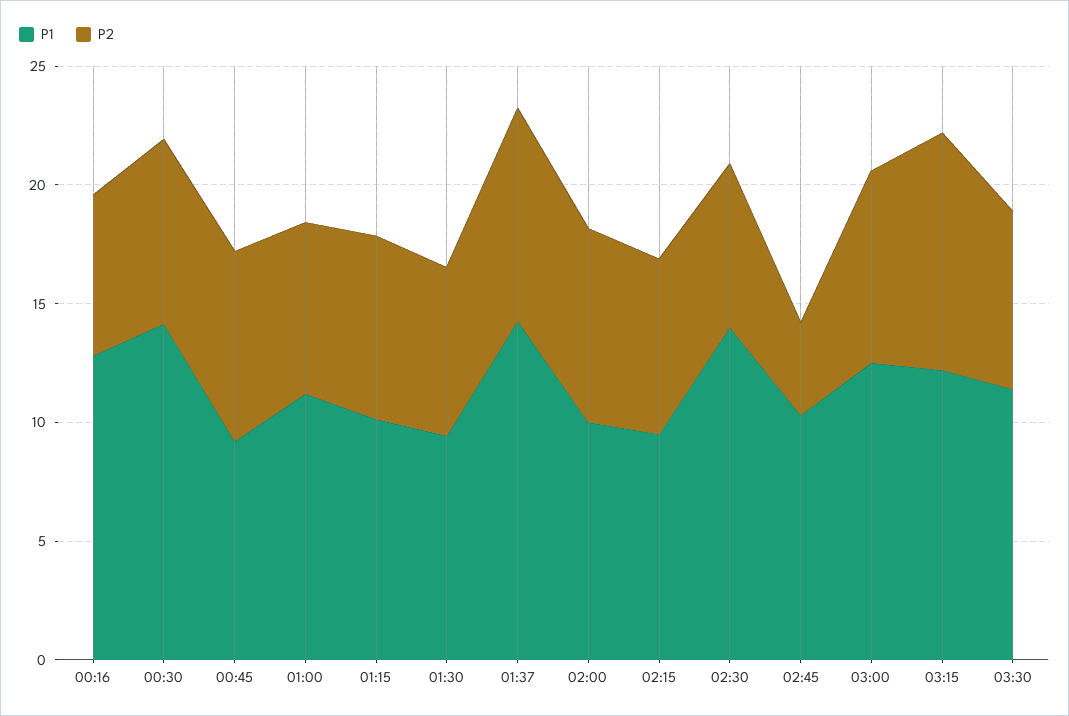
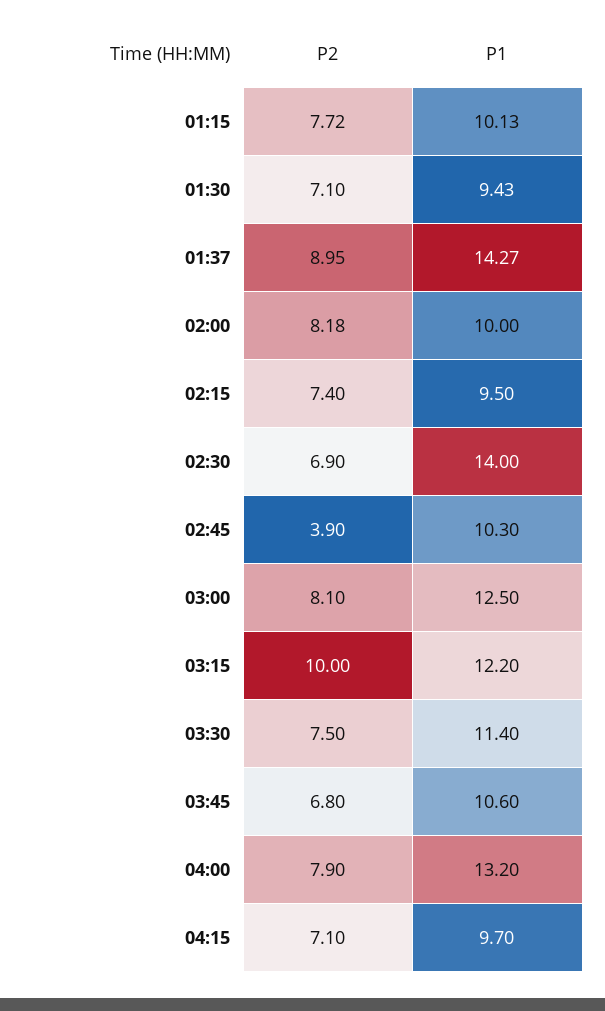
P1, 00:16: 13 -> none
P2, 00:16: 7 -> none
P1, 00:30: 14 -> none
P2, 00:30: 8 -> none
P1, 00:45: 9 -> none
P2, 00:45: 8 -> none
P1, 01:00: 11 -> none
P2, 01:00: 7 -> none
P2, 03:45: none -> 6.8
P1, 03:45: none -> 10.6
P2, 04:00: none -> 7.9
P1, 04:00: none -> 13.2
P2, 04:15: none -> 7.1
P1, 04:15: none -> 9.7

